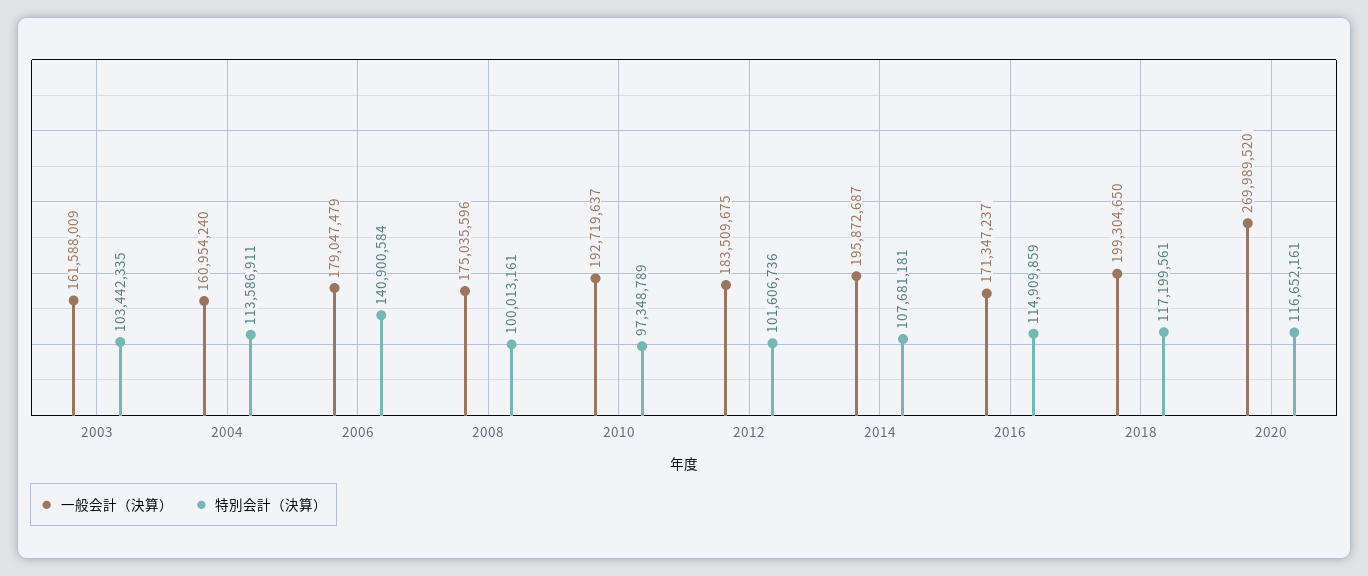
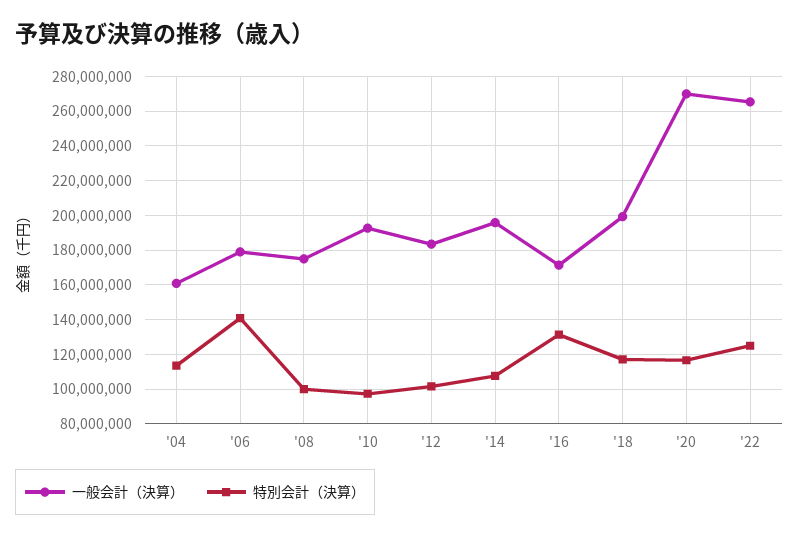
一般会計（決算）, 2003: 161588009 -> none
特別会計（決算）, 2003: 103442335 -> none
特別会計（決算）, 2016: 114909859 -> 130000000
一般会計（決算）, '22: none -> 265000000
特別会計（決算）, '22: none -> 125000000

